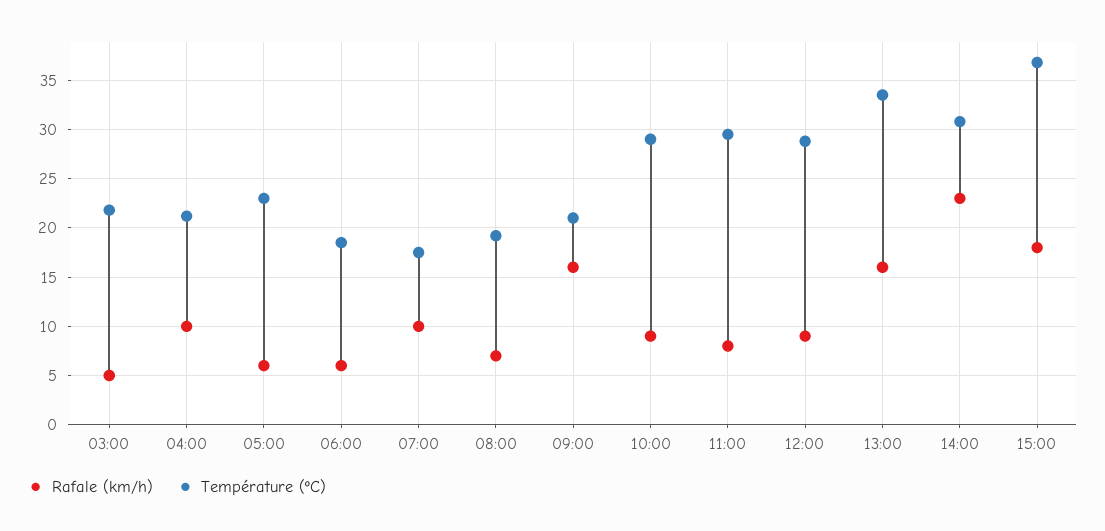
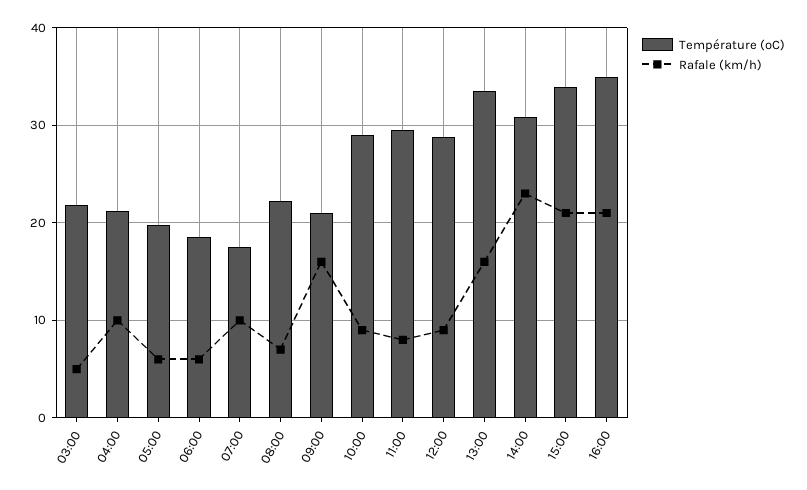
Température (ºC), 05:00: 23 -> 20
Température (ºC), 08:00: 19 -> 22
Rafale (km/h), 15:00: 18 -> 21
Température (ºC), 15:00: 37 -> 34
Température (ºC), 16:00: none -> 35
Rafale (km/h), 16:00: none -> 21

